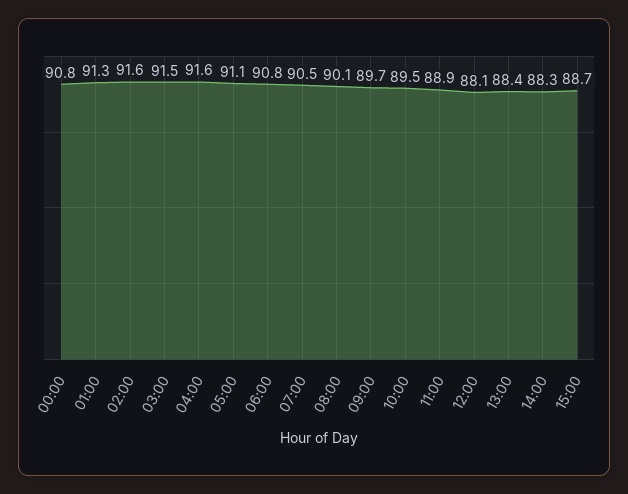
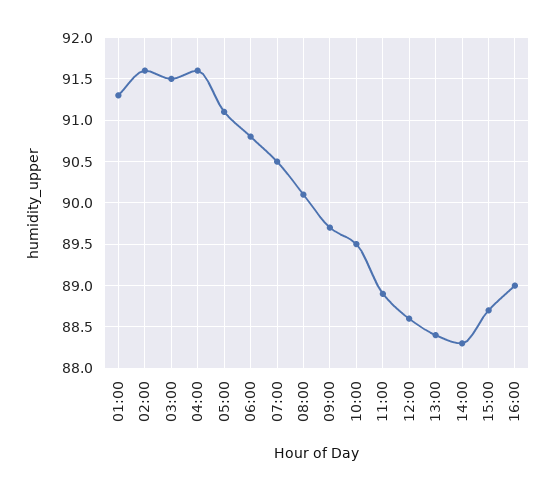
00:00: 90.8 -> none
12:00: 88.1 -> 88.6
16:00: none -> 89

